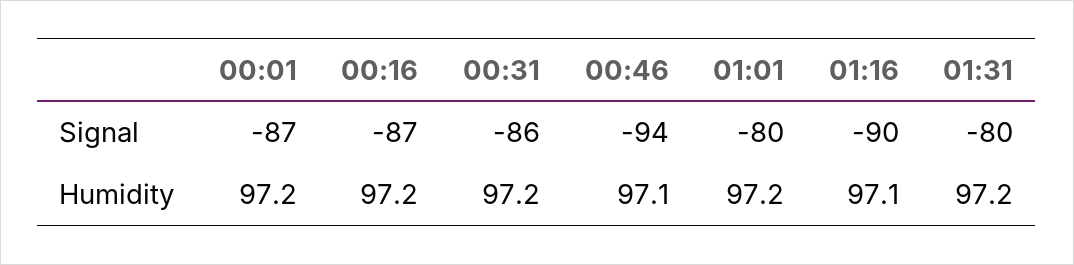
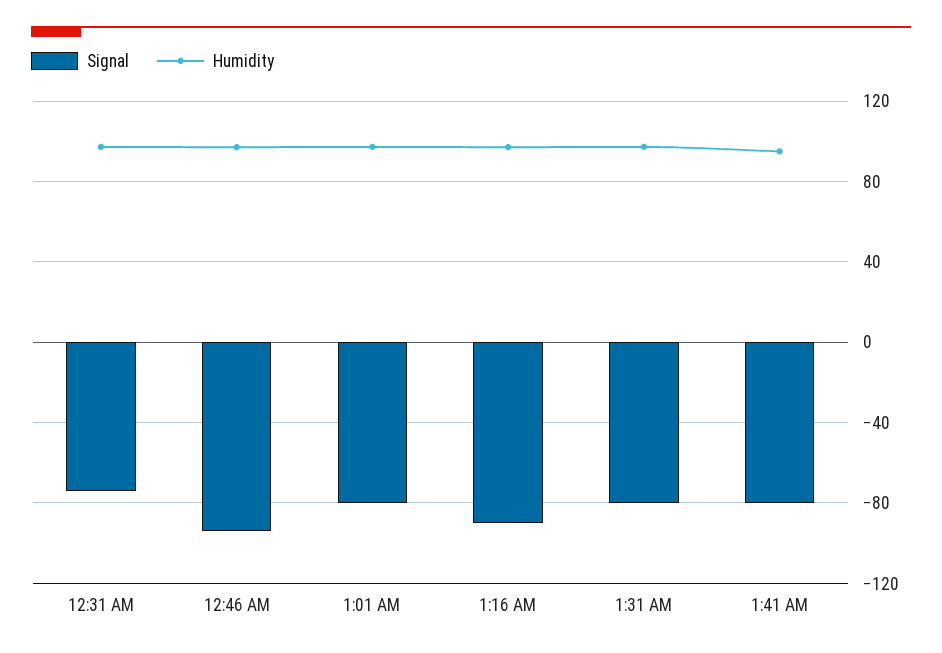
Signal, 00:01: -87 -> none
Signal, 00:16: -87 -> none
Signal, 00:31: -86 -> -75
Humidity, 00:01: 97.2 -> none
Humidity, 00:16: 97.2 -> none
Signal, 1:41 AM: none -> -80
Humidity, 1:41 AM: none -> 95

